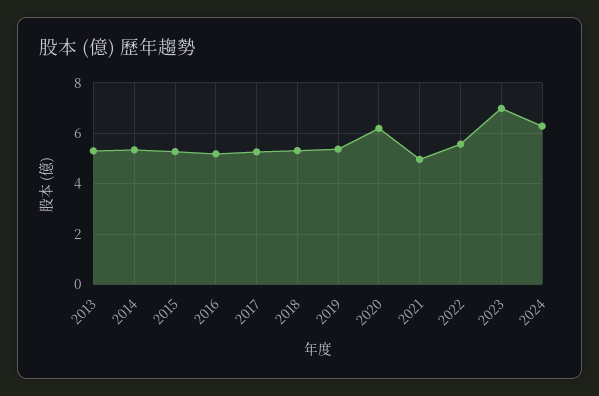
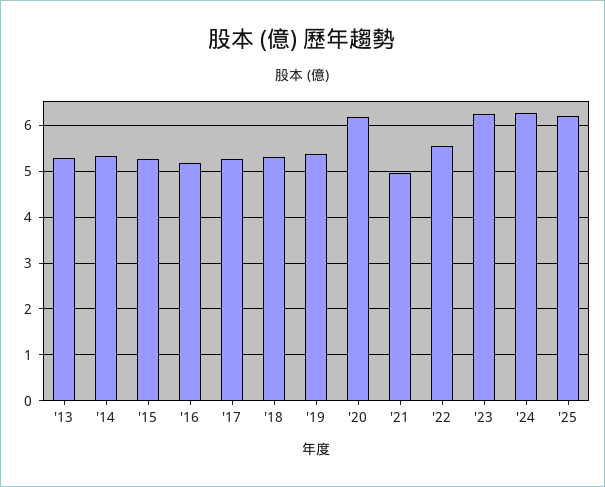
2023: 7 -> 6.2
'25: none -> 6.2

